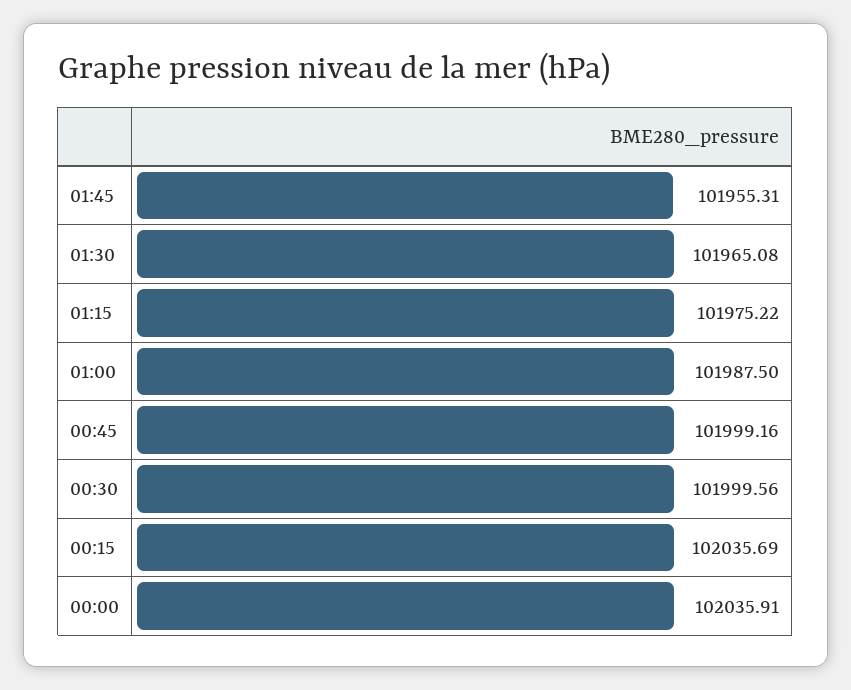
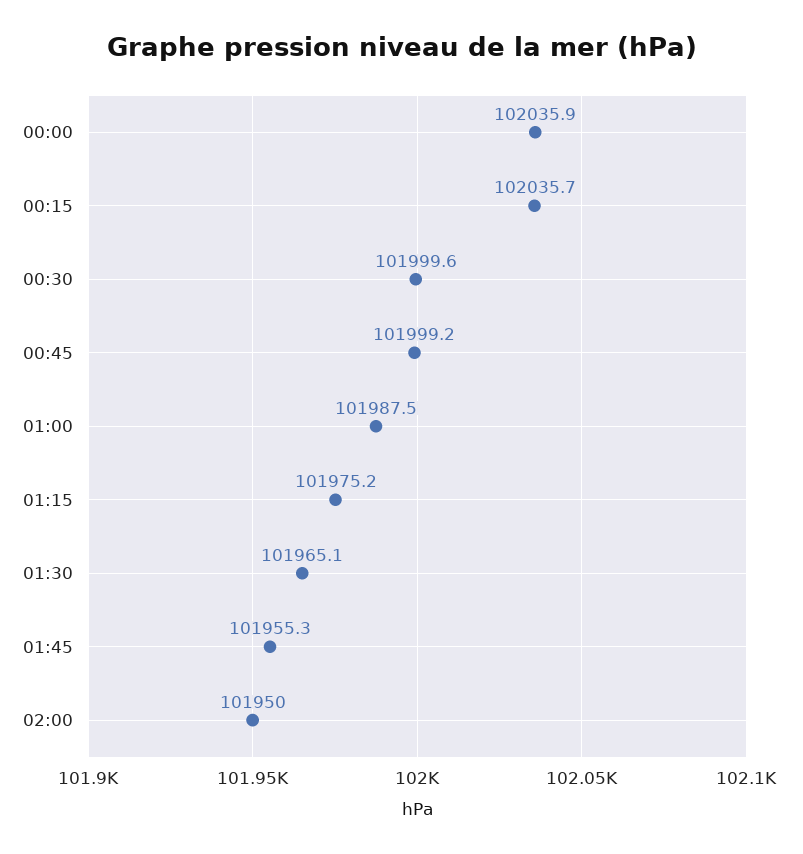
02:00: none -> 101950

